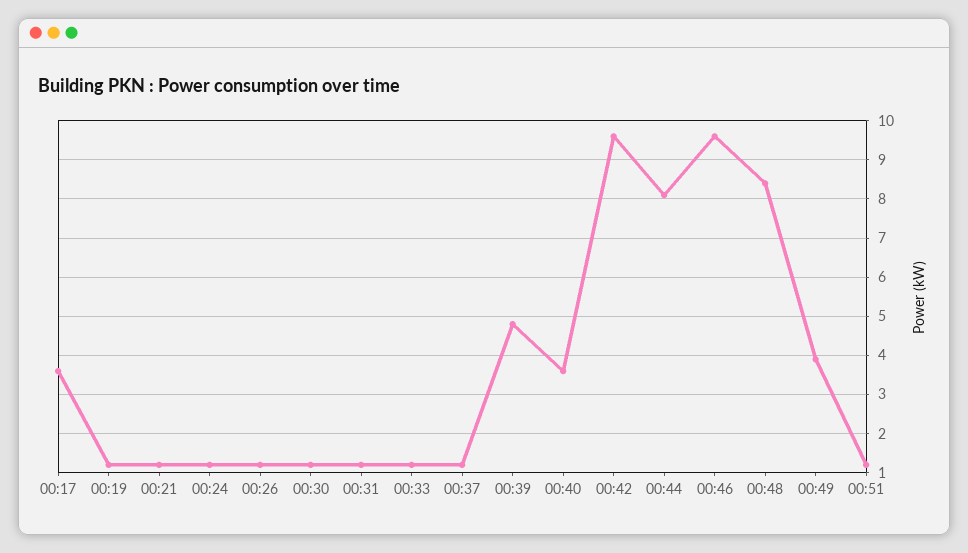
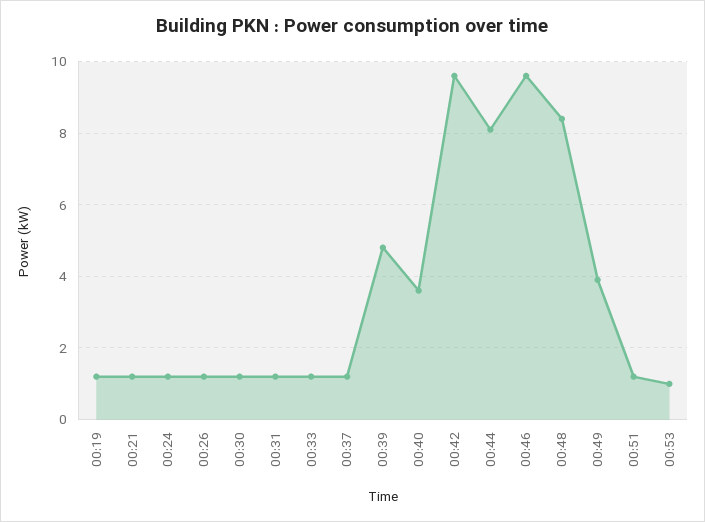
00:17: 3.5 -> none
00:53: none -> 1

